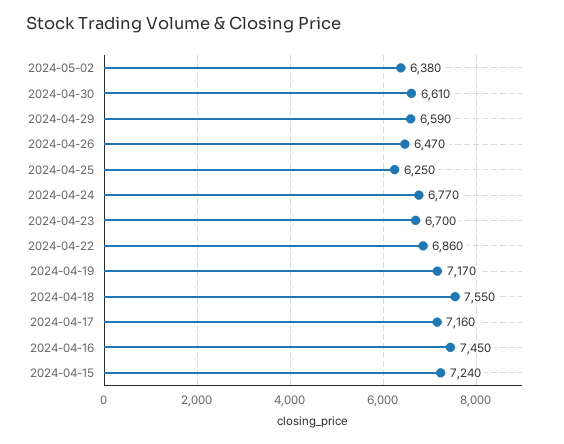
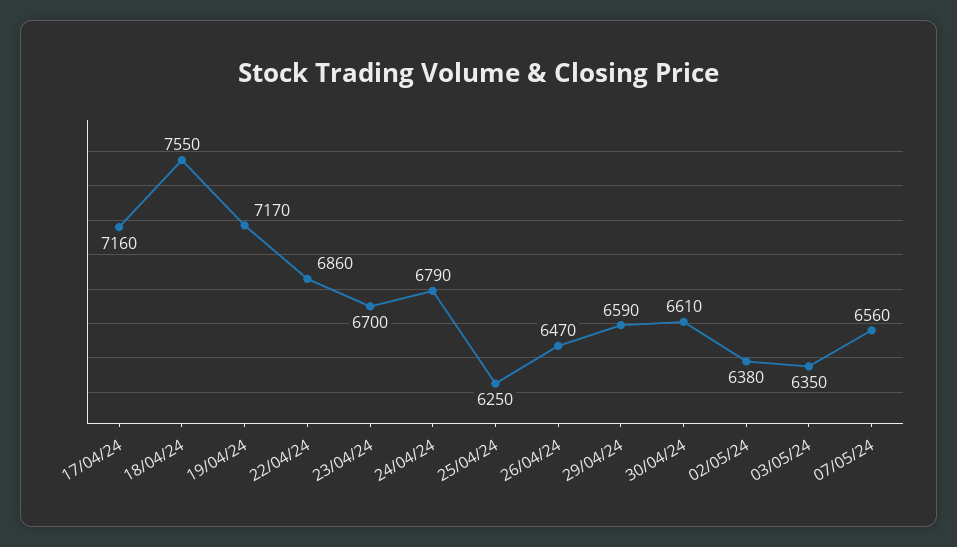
2024-04-24: 6770 -> 6790
2024-04-16: 7450 -> none
2024-04-15: 7240 -> none
03/05/24: none -> 6350
07/05/24: none -> 6560

